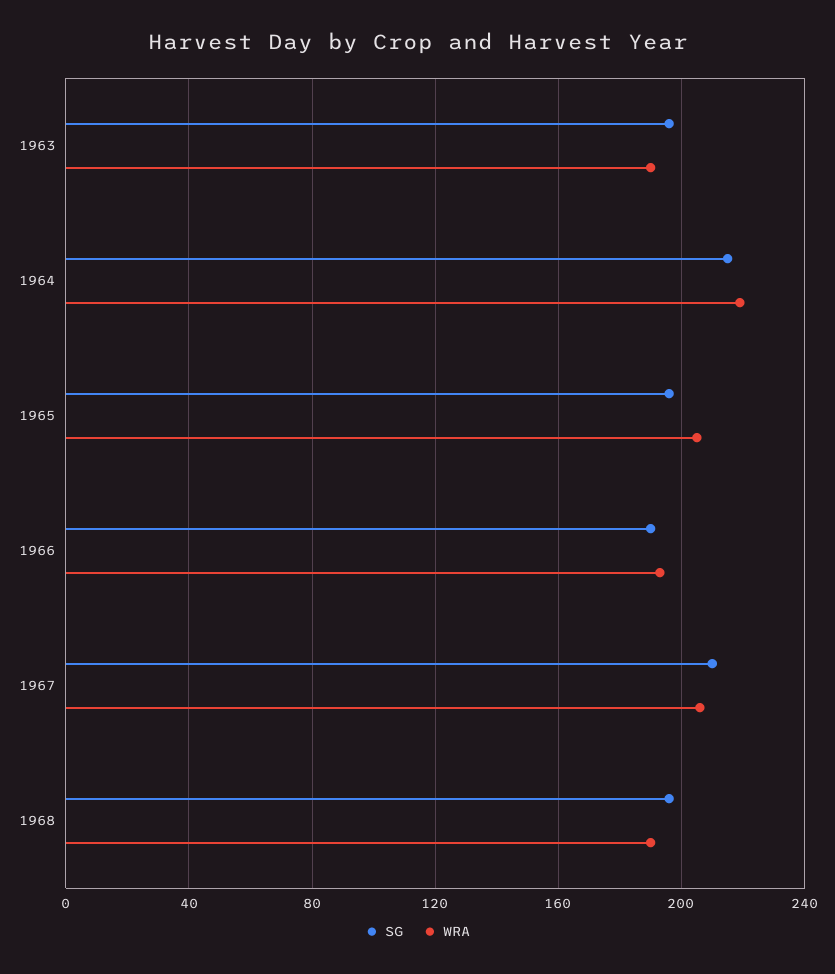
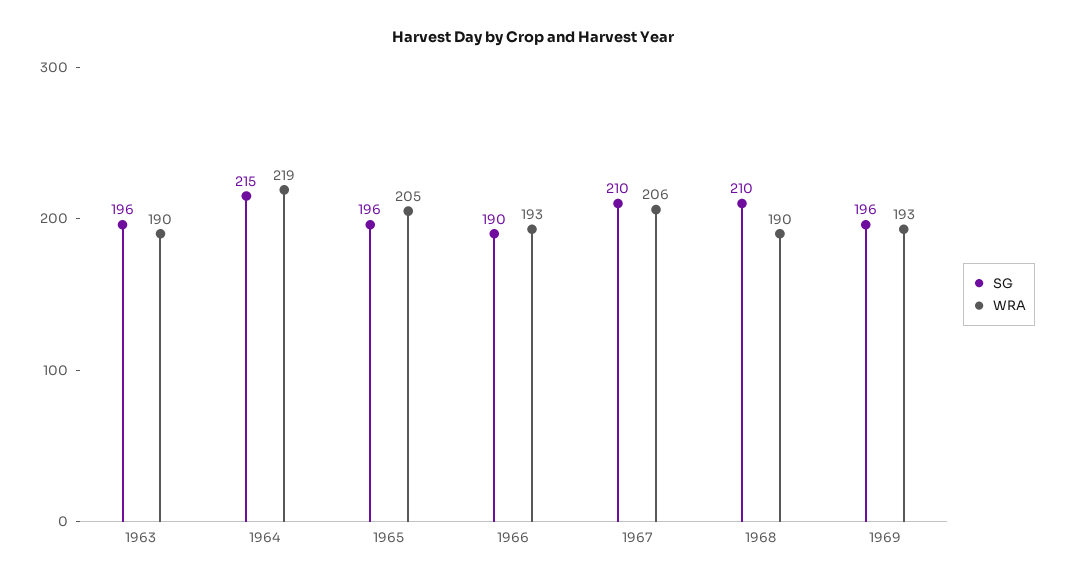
SG, 1968: 195 -> 210
SG, 1969: none -> 196
WRA, 1969: none -> 193

